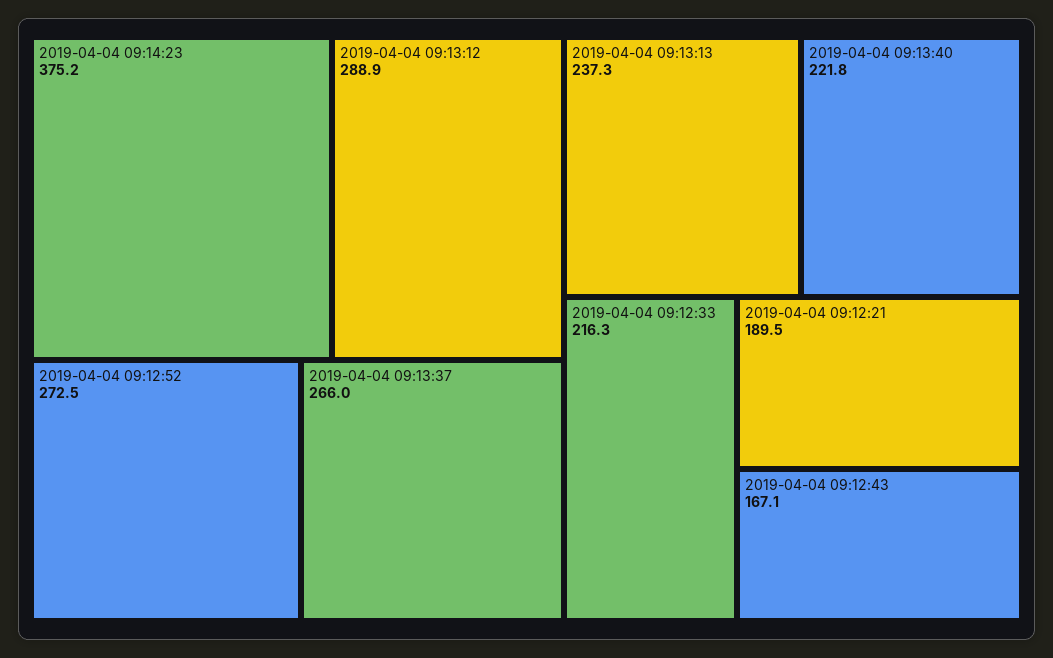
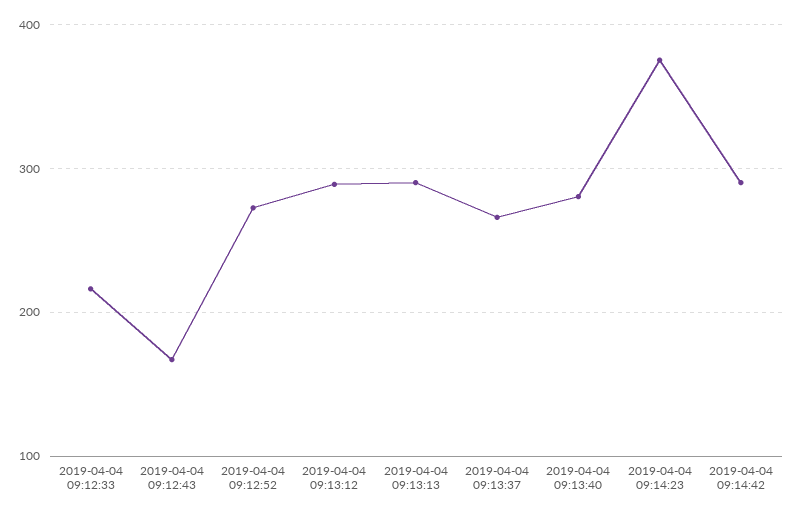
2019-04-04 09:13:13: 237.3 -> 290
2019-04-04 09:13:40: 221.8 -> 280
2019-04-04 09:12:21: 189.5 -> none
2019-04-04 09:14:42: none -> 290

